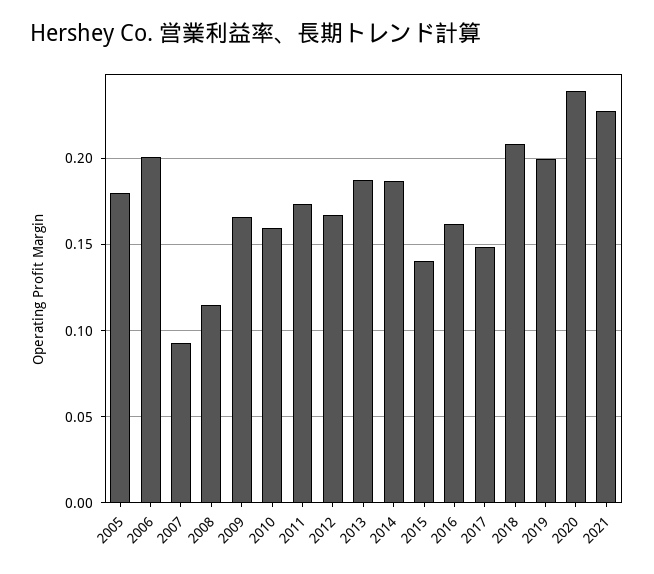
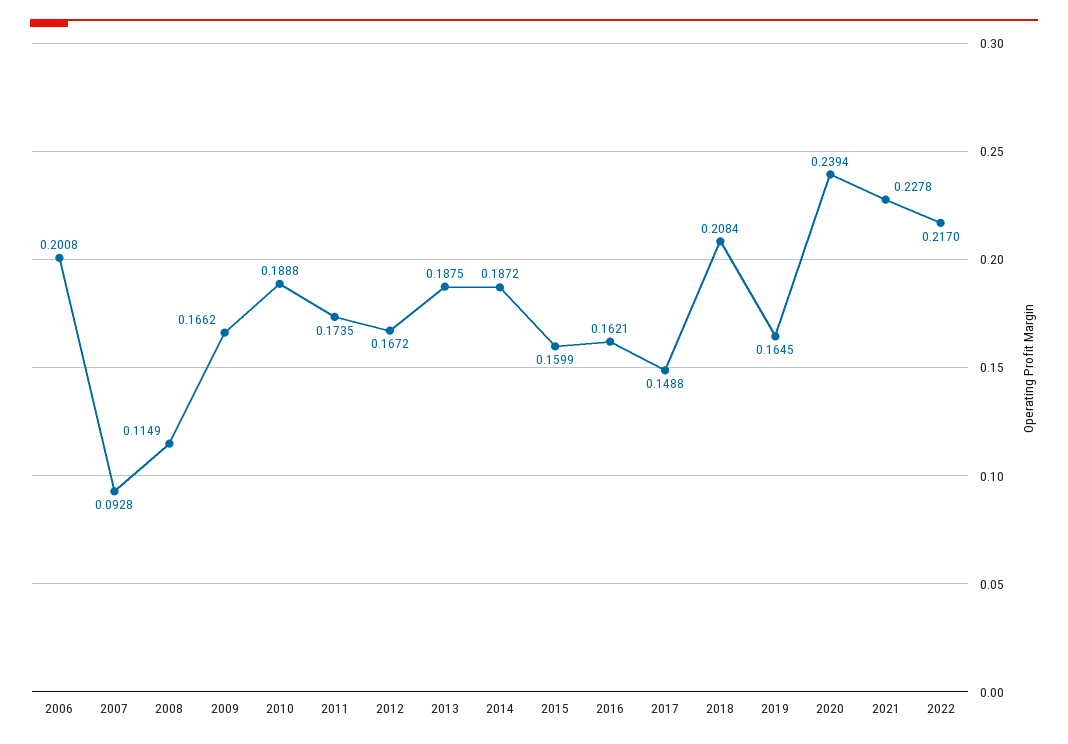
2005: 0.18 -> none
2010: 0.16 -> 0.1888
2015: 0.14 -> 0.1599
2019: 0.2 -> 0.1645
2022: none -> 0.217

